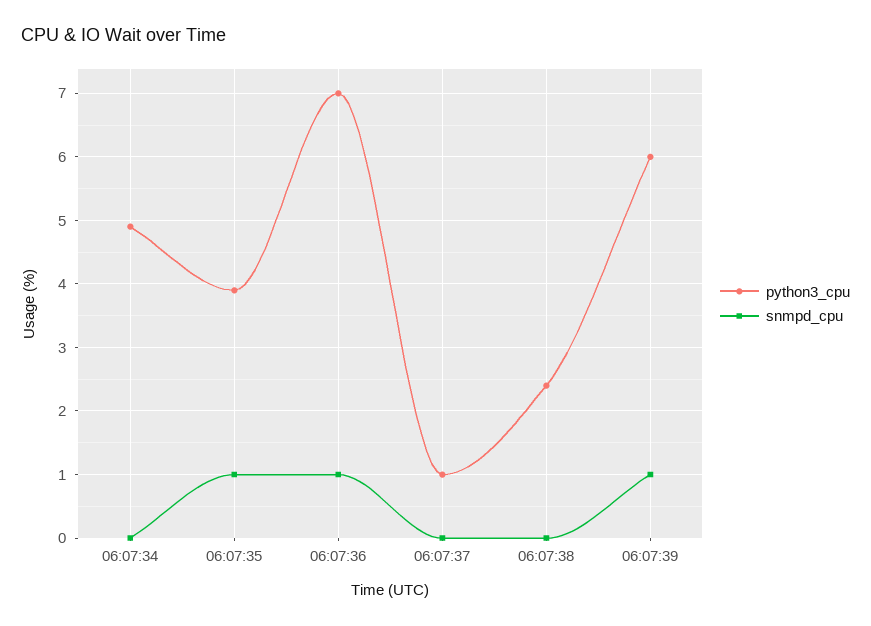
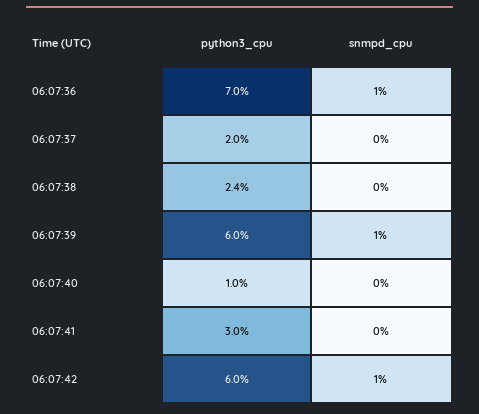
python3_cpu, 06:07:34: 4.9 -> none
snmpd_cpu, 06:07:34: 0 -> none
python3_cpu, 06:07:35: 3.9 -> none
snmpd_cpu, 06:07:35: 1 -> none
python3_cpu, 06:07:37: 1 -> 2
python3_cpu, 06:07:40: none -> 1
snmpd_cpu, 06:07:40: none -> 0
python3_cpu, 06:07:41: none -> 3
snmpd_cpu, 06:07:41: none -> 0
python3_cpu, 06:07:42: none -> 6
snmpd_cpu, 06:07:42: none -> 1

